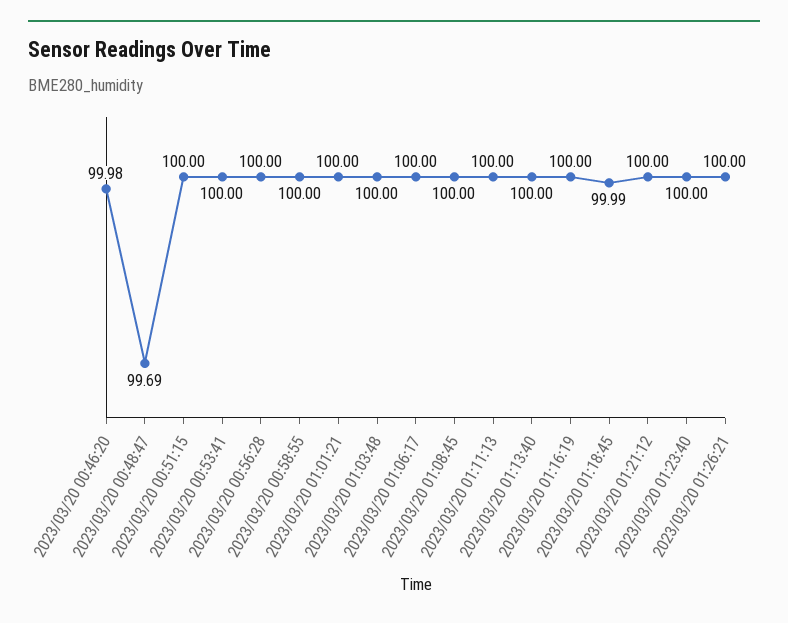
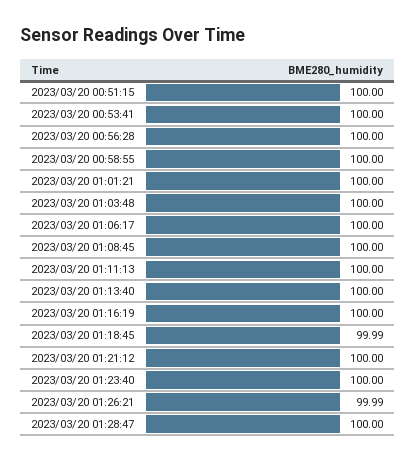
2023/03/20 00:46:20: 99.98 -> none
2023/03/20 00:48:47: 99.69 -> none
2023/03/20 01:26:21: 100 -> 99.99
2023/03/20 01:28:47: none -> 100

